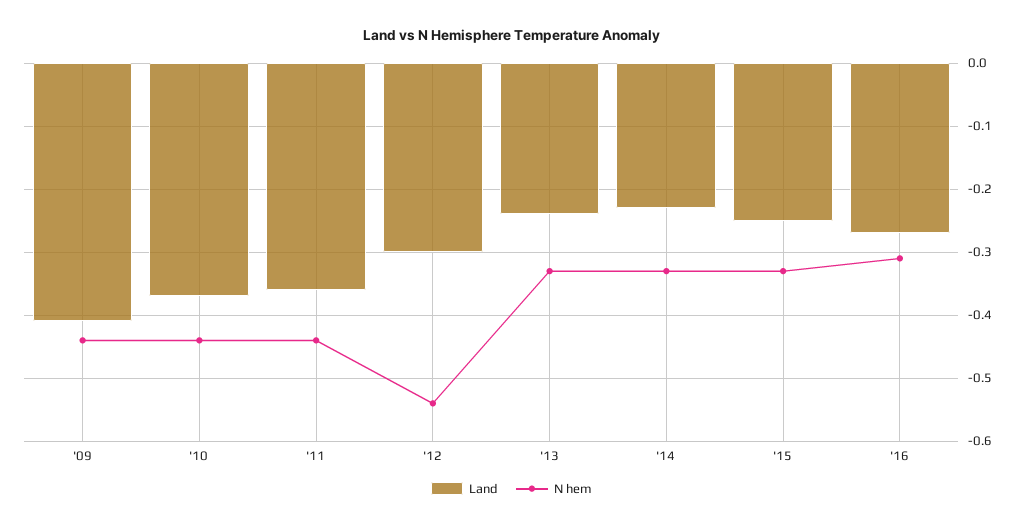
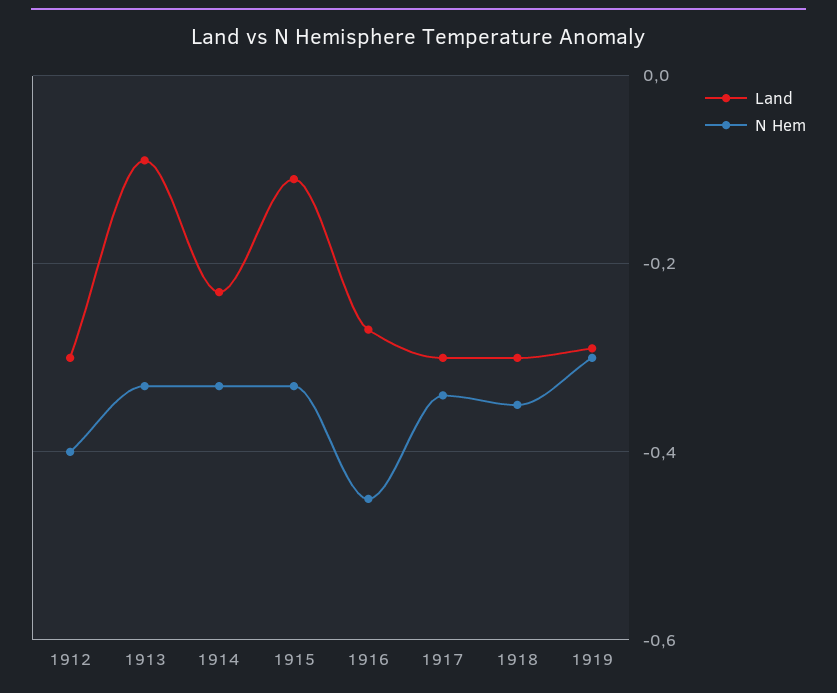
Land, '09: -0.41 -> none
N hem, '09: -0.44 -> none
Land, '10: -0.37 -> none
N hem, '10: -0.44 -> none
Land, '11: -0.36 -> none
N hem, '11: -0.44 -> none
N hem, '12: -0.54 -> -0.4
Land, '13: -0.24 -> -0.1
Land, '15: -0.25 -> -0.1
N hem, '16: -0.31 -> -0.45
Land, 1917: none -> -0.3
N hem, 1917: none -> -0.35
Land, 1918: none -> -0.3
N hem, 1918: none -> -0.35
Land, 1919: none -> -0.3
N hem, 1919: none -> -0.3

